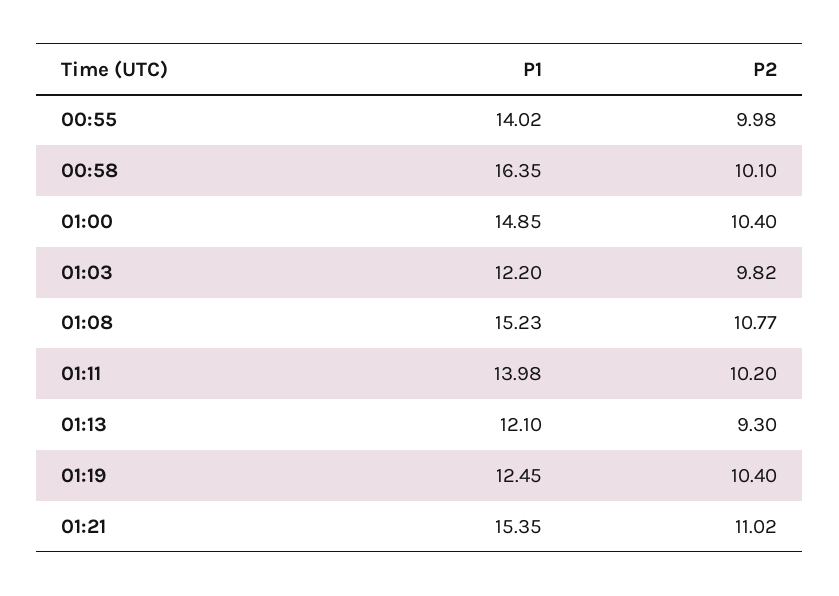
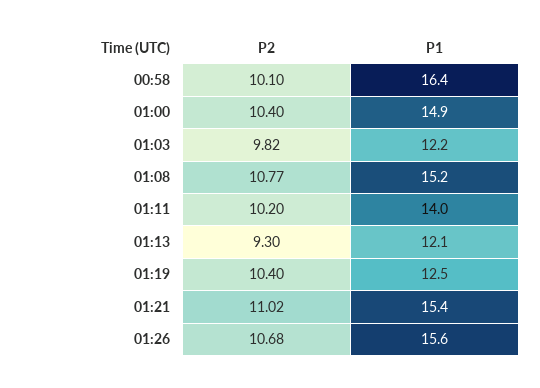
P1, 00:55: 14.02 -> none
P2, 00:55: 9.98 -> none
P2, 01:26: none -> 10.68
P1, 01:26: none -> 15.6

